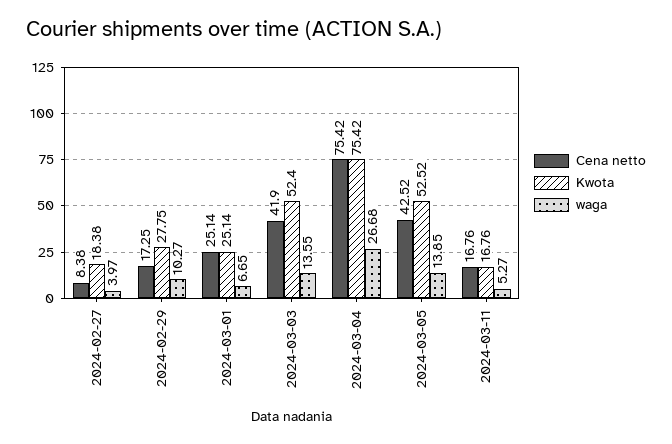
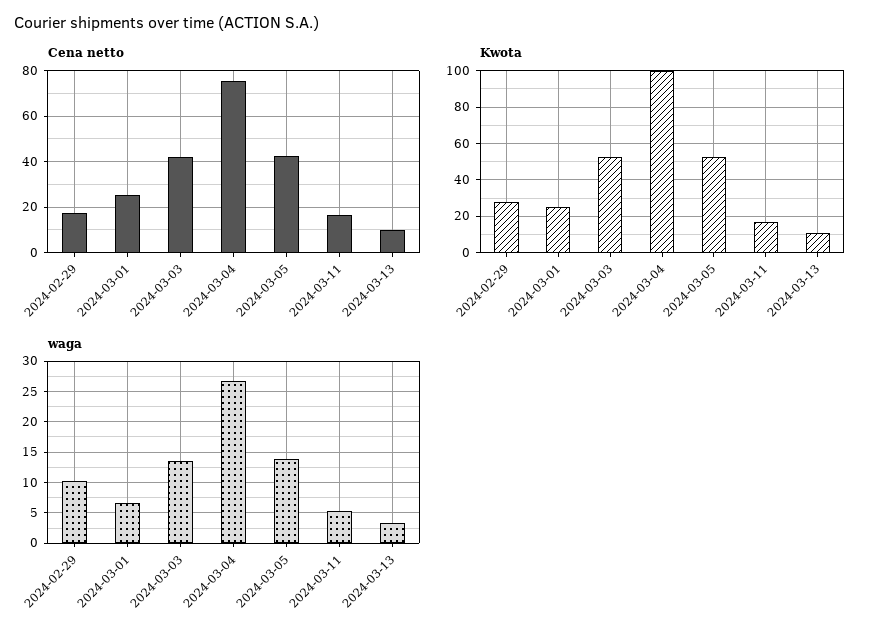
Cena netto, 2024-02-27: 8.38 -> none
Kwota, 2024-02-27: 18.38 -> none
waga, 2024-02-27: 3.97 -> none
Kwota, 2024-03-04: 75.42 -> 100
Cena netto, 2024-03-13: none -> 10
Kwota, 2024-03-13: none -> 10
waga, 2024-03-13: none -> 3

